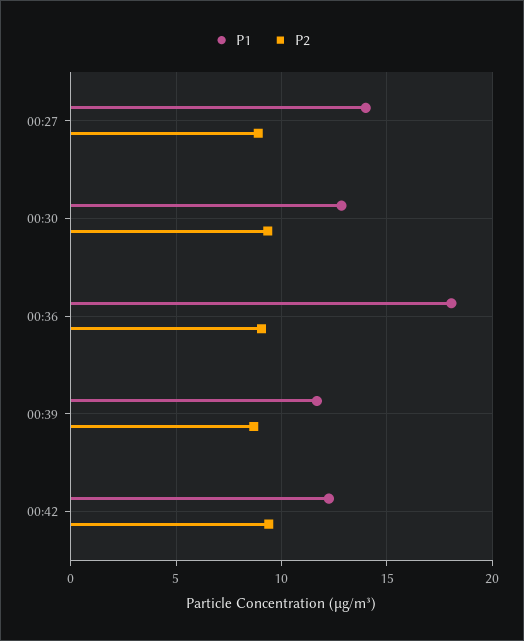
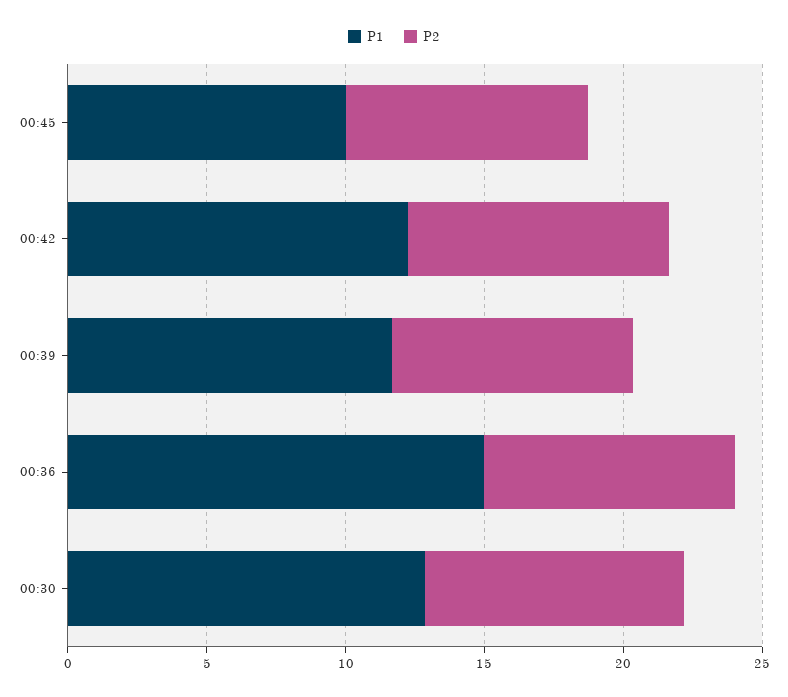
P1, 00:27: 14 -> none
P2, 00:27: 9 -> none
P1, 00:36: 18 -> 15
P1, 00:45: none -> 10
P2, 00:45: none -> 9

